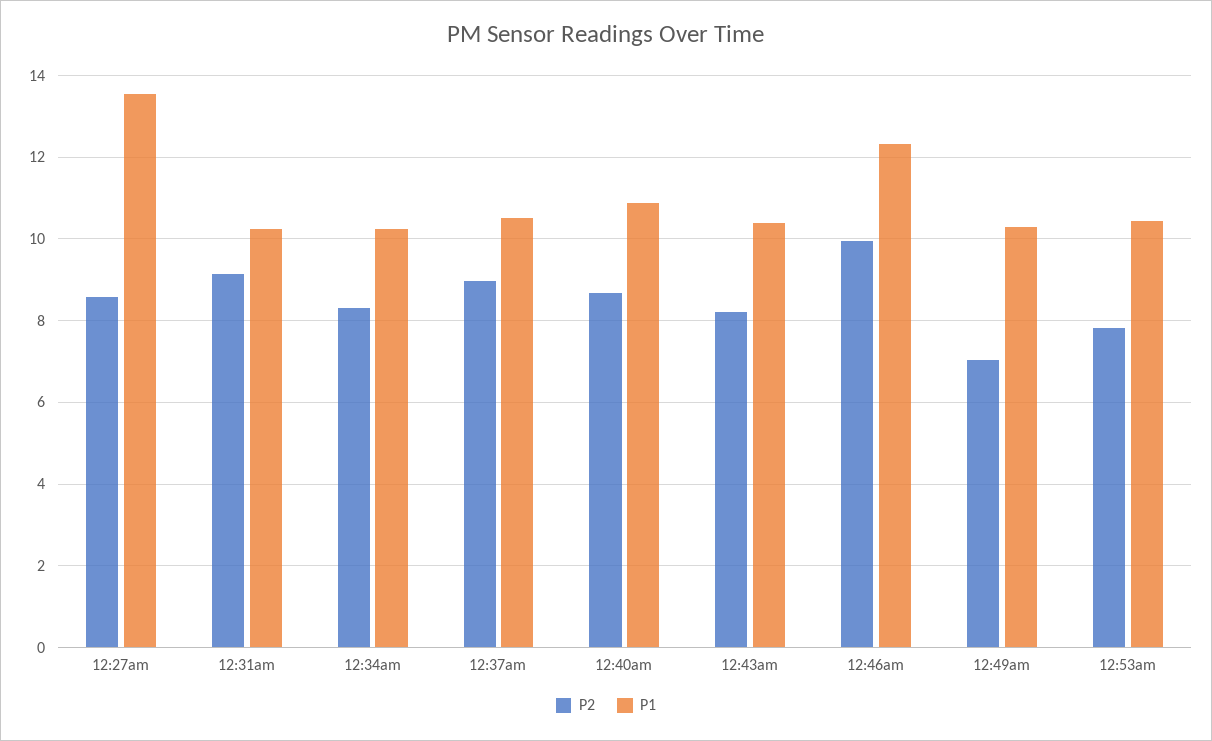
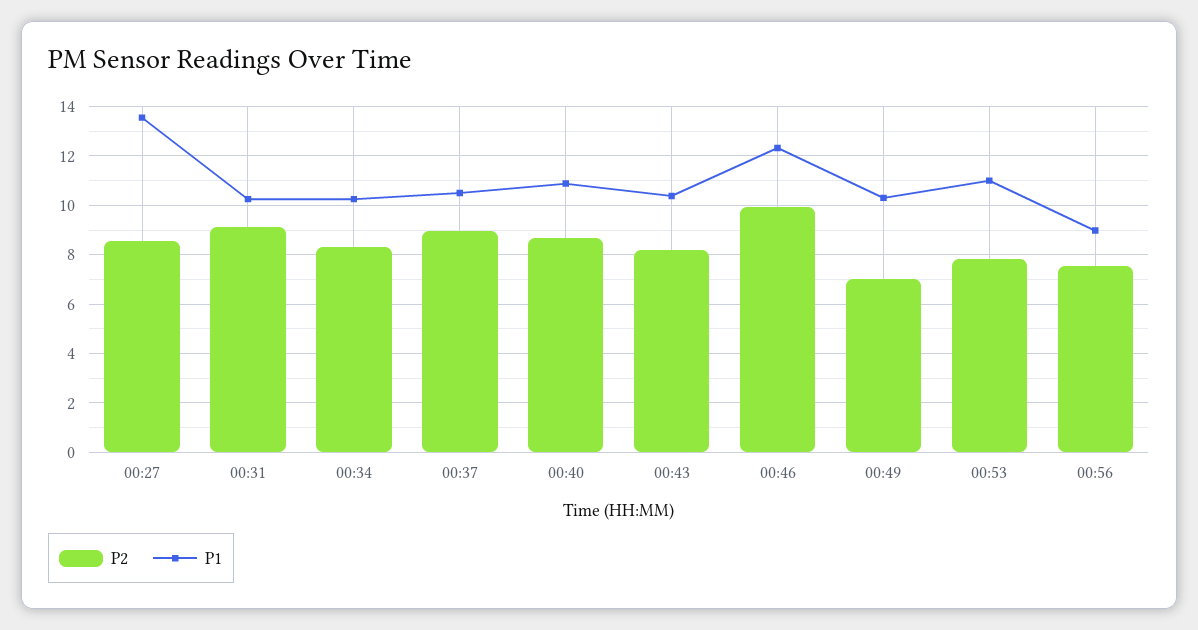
P1, 12:53am: 10.4 -> 11
P2, 00:56: none -> 7.5
P1, 00:56: none -> 9

